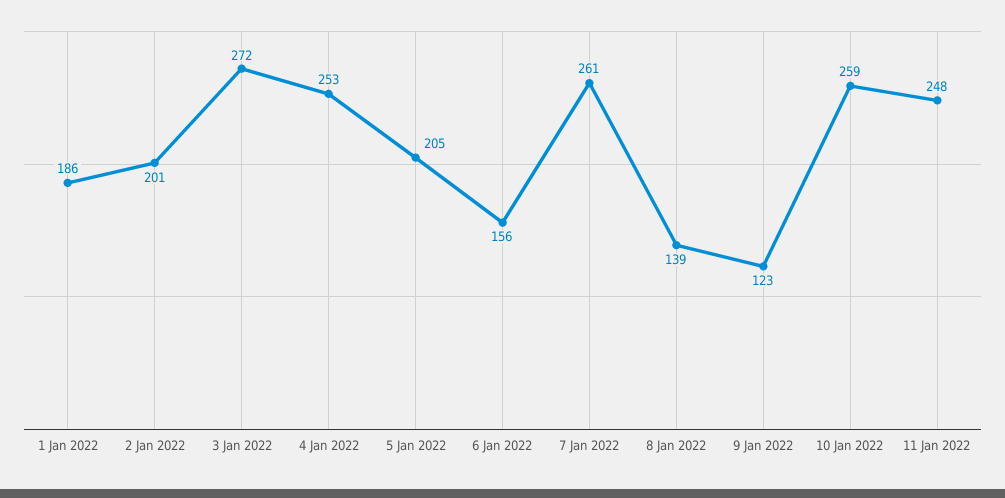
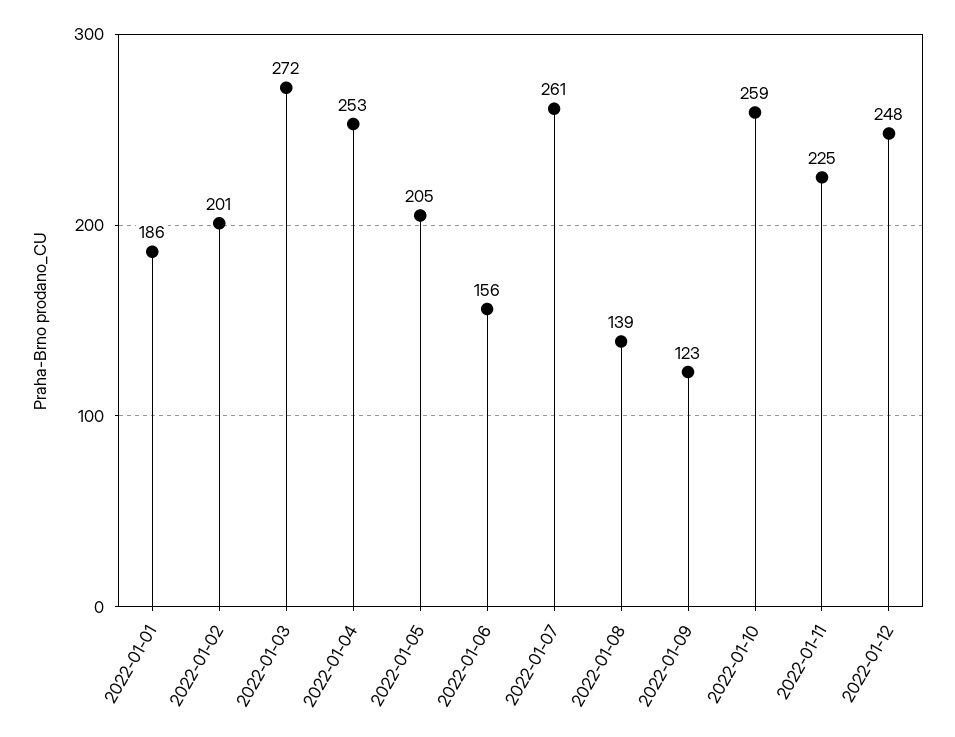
11 Jan 2022: 248 -> 225
2022-01-12: none -> 248

